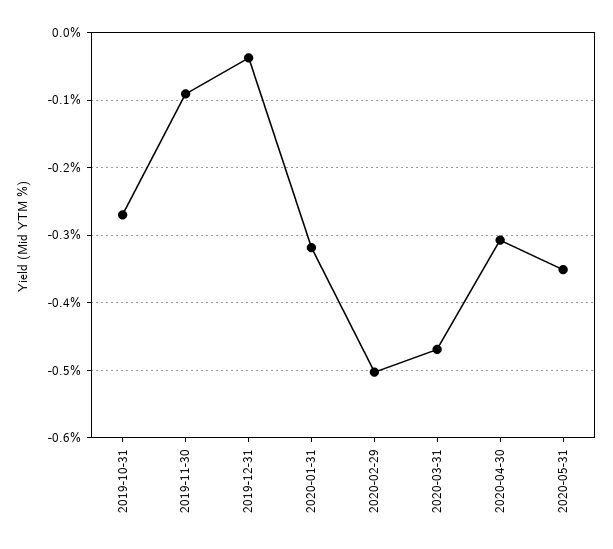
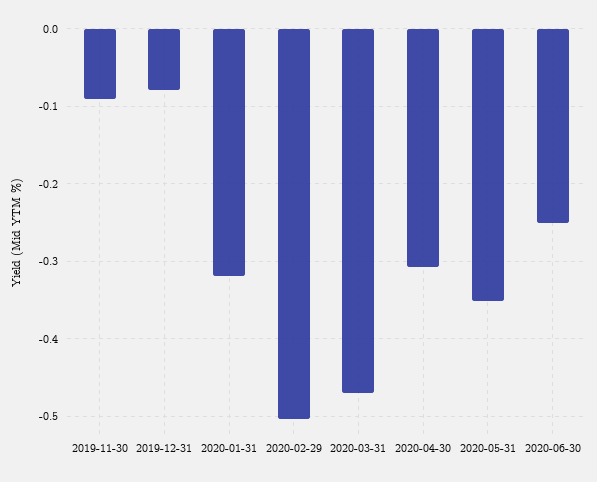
2019-10-31: -0.27 -> none
2019-12-31: -0.04 -> -0.08
2020-06-30: none -> -0.25

